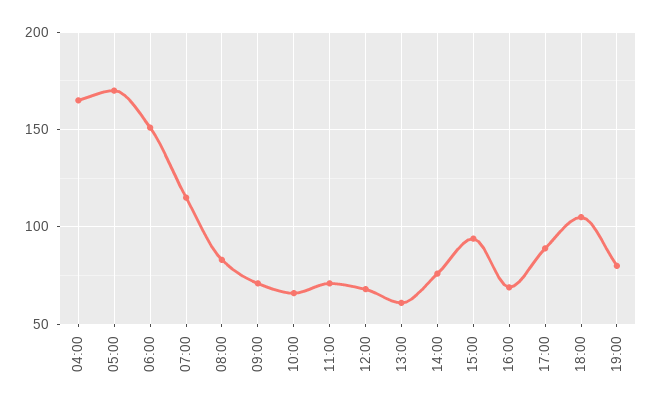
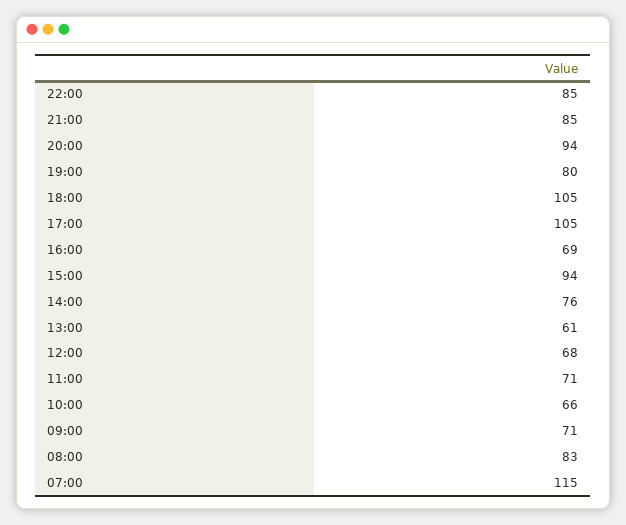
04:00: 165 -> none
05:00: 170 -> none
06:00: 150 -> none
17:00: 90 -> 105
22:00: none -> 85
21:00: none -> 85
20:00: none -> 94

